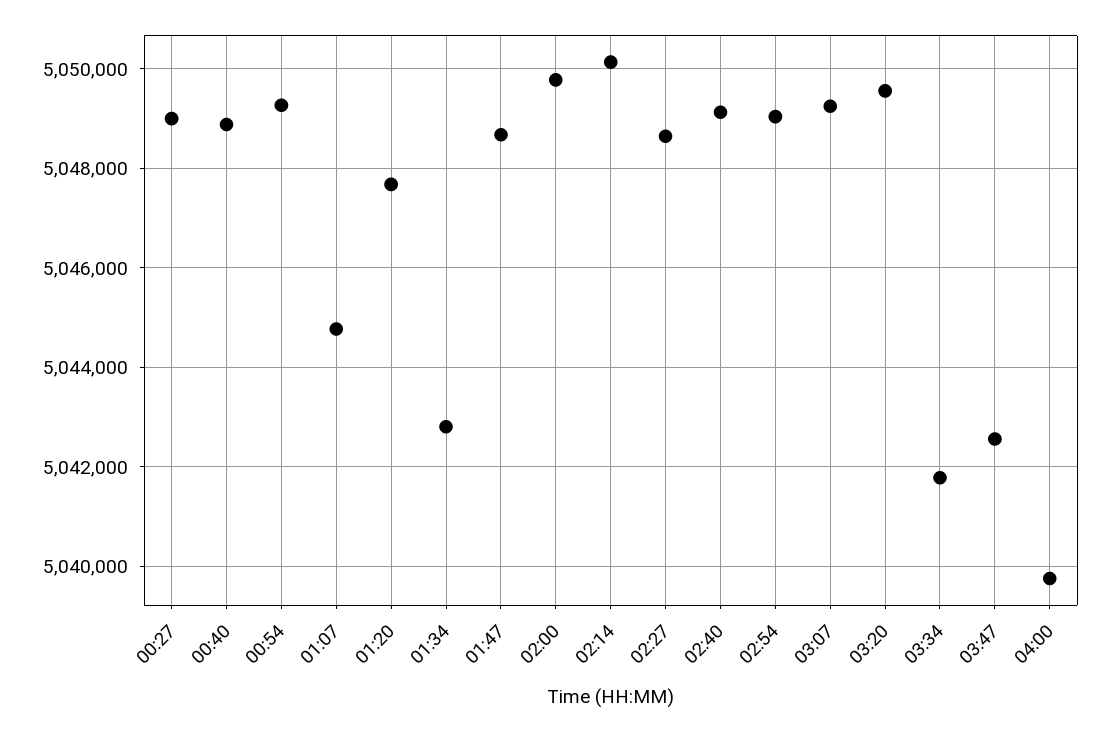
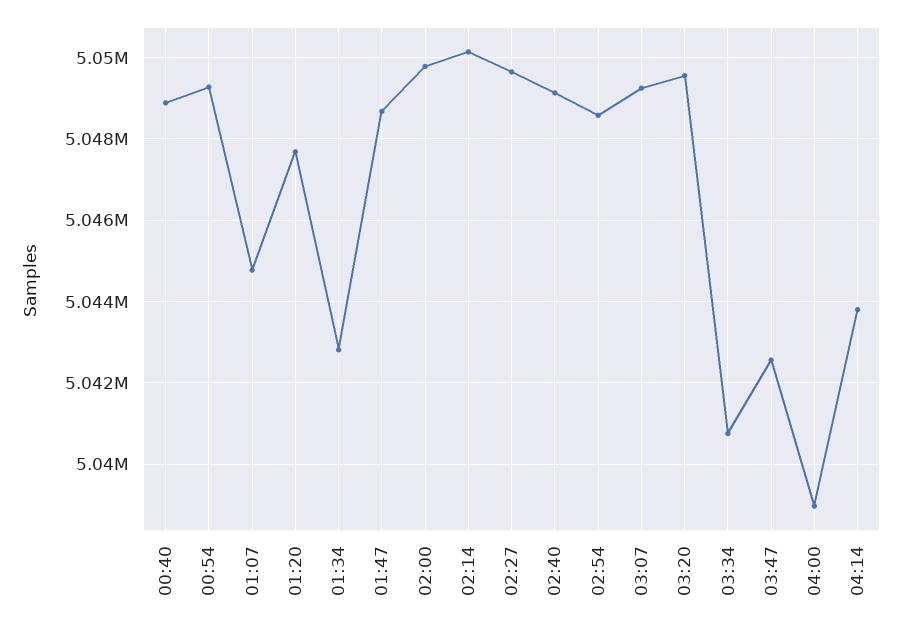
00:27: 5049000 -> none
02:27: 5048600 -> 5049600
02:54: 5049000 -> 5048600
03:34: 5041800 -> 5040800
04:00: 5039800 -> 5039000
04:14: none -> 5043800

